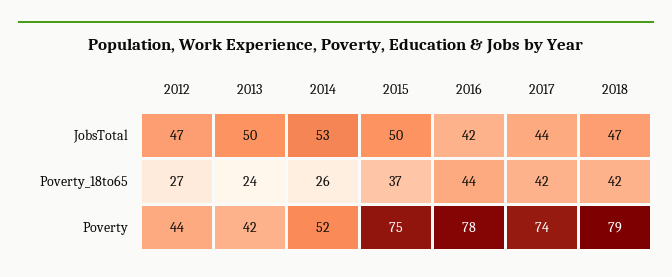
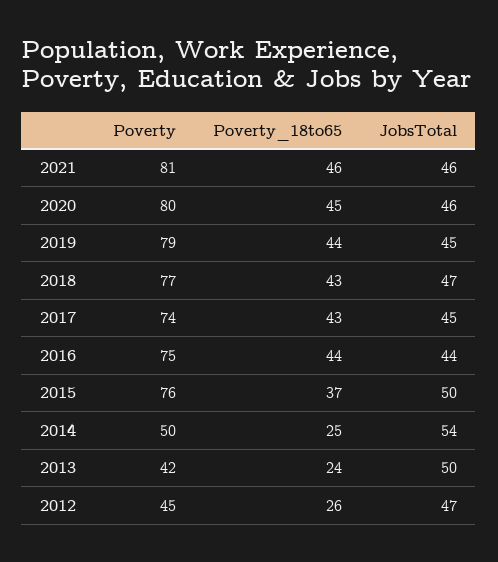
2014, JobsTotal: 53 -> 54
2016, JobsTotal: 42 -> 44
2017, JobsTotal: 44 -> 45
2012, Poverty_18to65: 27 -> 26
2014, Poverty_18to65: 26 -> 25
2017, Poverty_18to65: 42 -> 43
2018, Poverty_18to65: 42 -> 43
2012, Poverty: 44 -> 45
2014, Poverty: 52 -> 50
2015, Poverty: 75 -> 76
2016, Poverty: 78 -> 75
2018, Poverty: 79 -> 77
2021, Poverty: none -> 81
2021, Poverty_18to65: none -> 46
2021, JobsTotal: none -> 46
2020, Poverty: none -> 80
2020, Poverty_18to65: none -> 45
2020, JobsTotal: none -> 46
2019, Poverty: none -> 79
2019, Poverty_18to65: none -> 44
2019, JobsTotal: none -> 45

